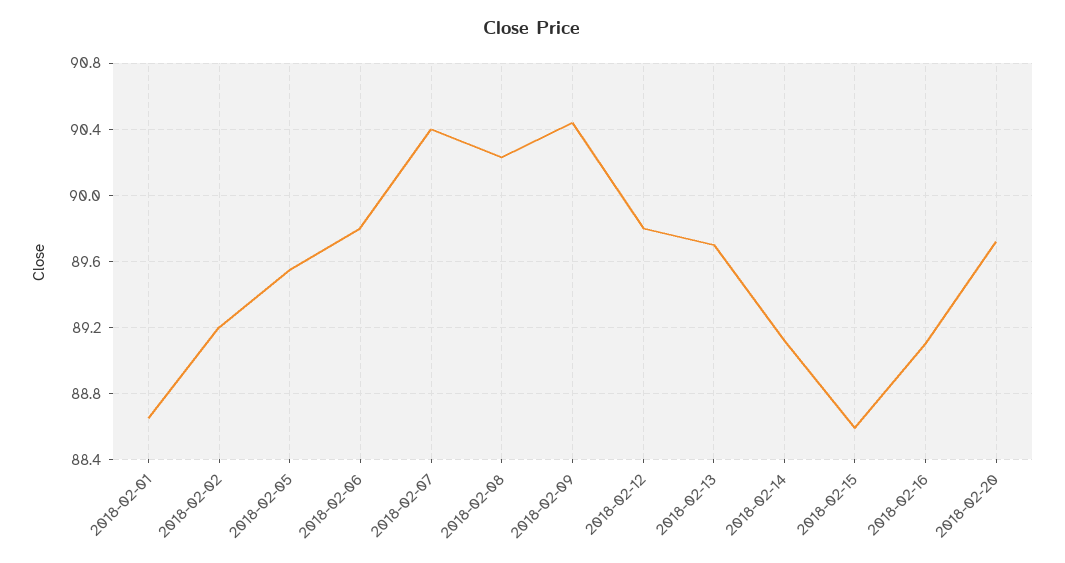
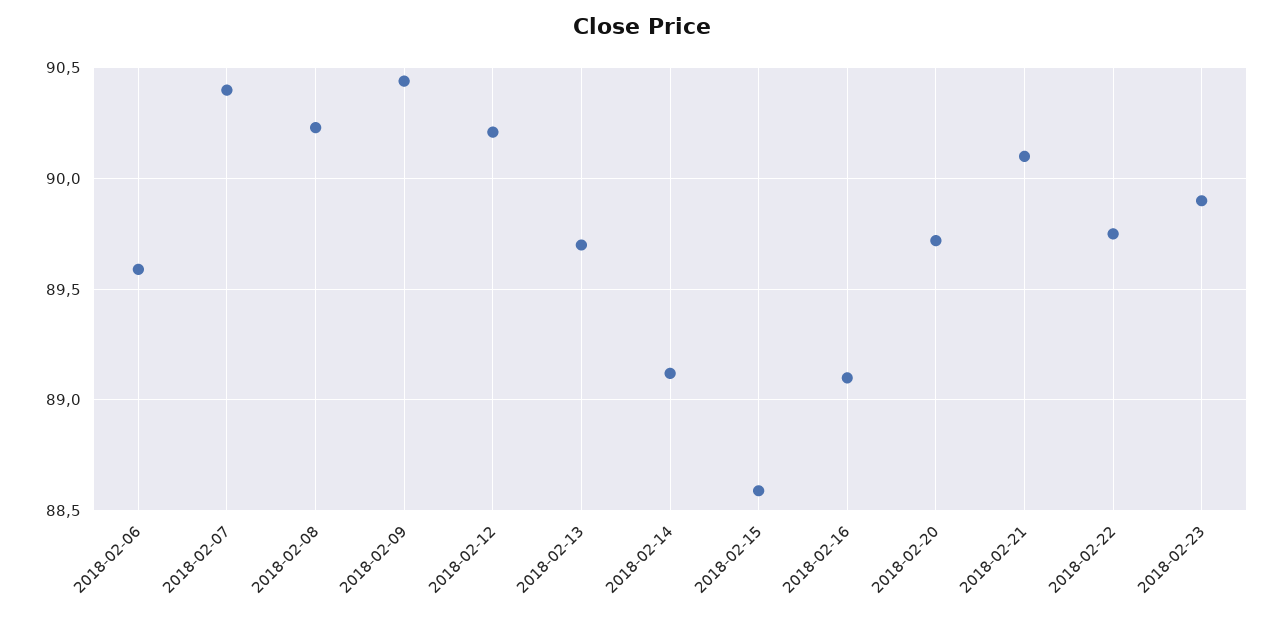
2018-02-01: 88.65 -> none
2018-02-02: 89.2 -> none
2018-02-05: 89.55 -> none
2018-02-06: 89.8 -> 89.6
2018-02-12: 89.8 -> 90.2
2018-02-21: none -> 90.1
2018-02-22: none -> 89.75
2018-02-23: none -> 89.9

